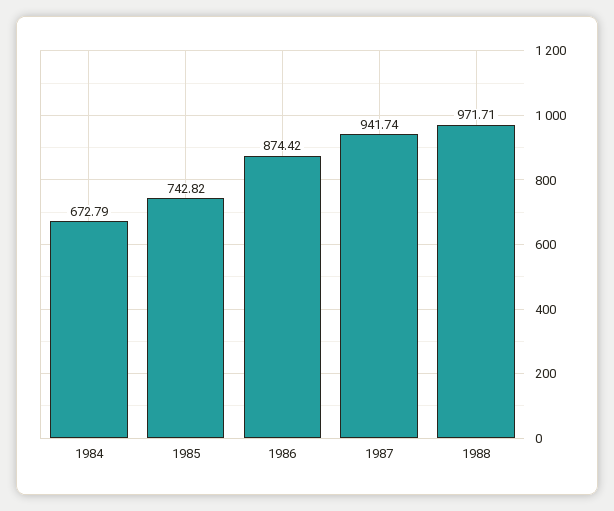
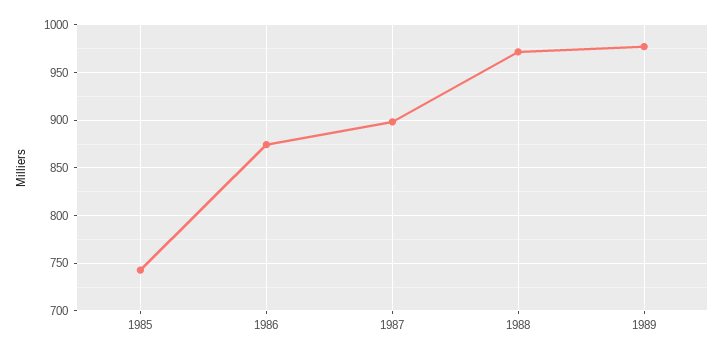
1984: 672.79 -> none
1987: 941.74 -> 900
1989: none -> 980

